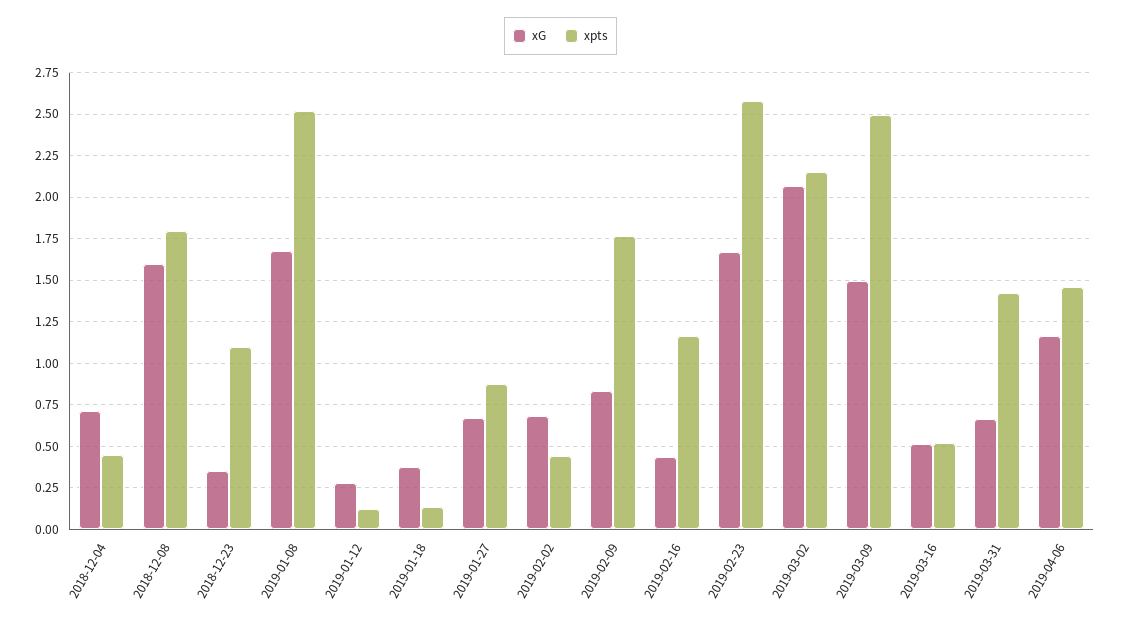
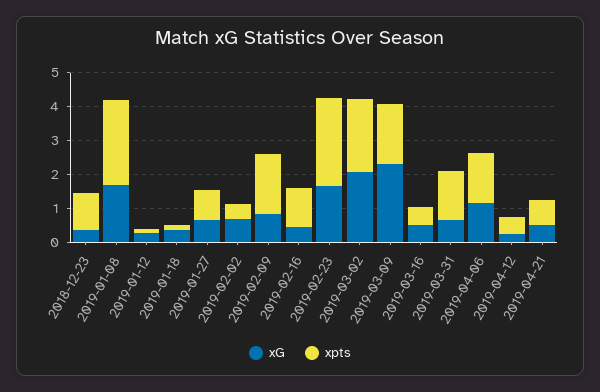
xG, 2018-12-04: 0.7 -> none
xpts, 2018-12-04: 0.45 -> none
xG, 2018-12-08: 1.6 -> none
xpts, 2018-12-08: 1.8 -> none
xG, 2019-03-09: 1.5 -> 2.25
xpts, 2019-03-09: 2.5 -> 1.75
xG, 2019-04-12: none -> 0.25
xpts, 2019-04-12: none -> 0.5
xG, 2019-04-21: none -> 0.5
xpts, 2019-04-21: none -> 0.75

